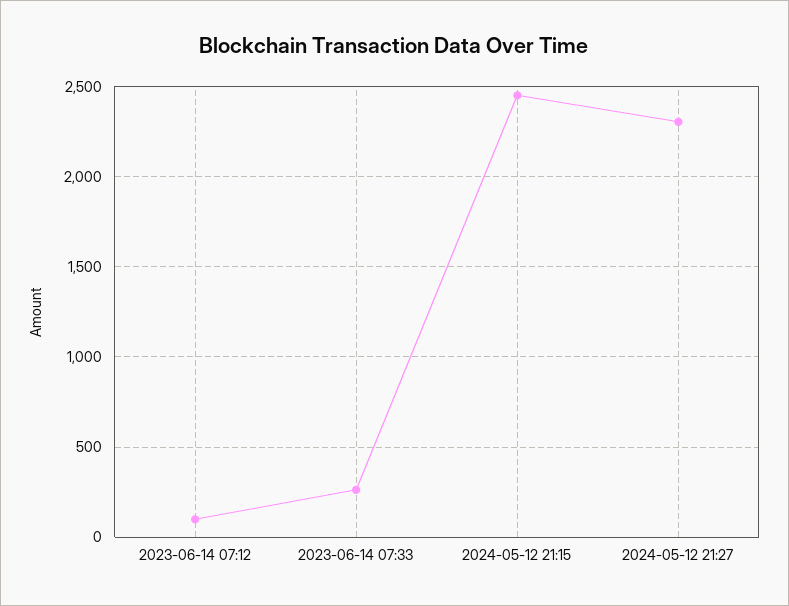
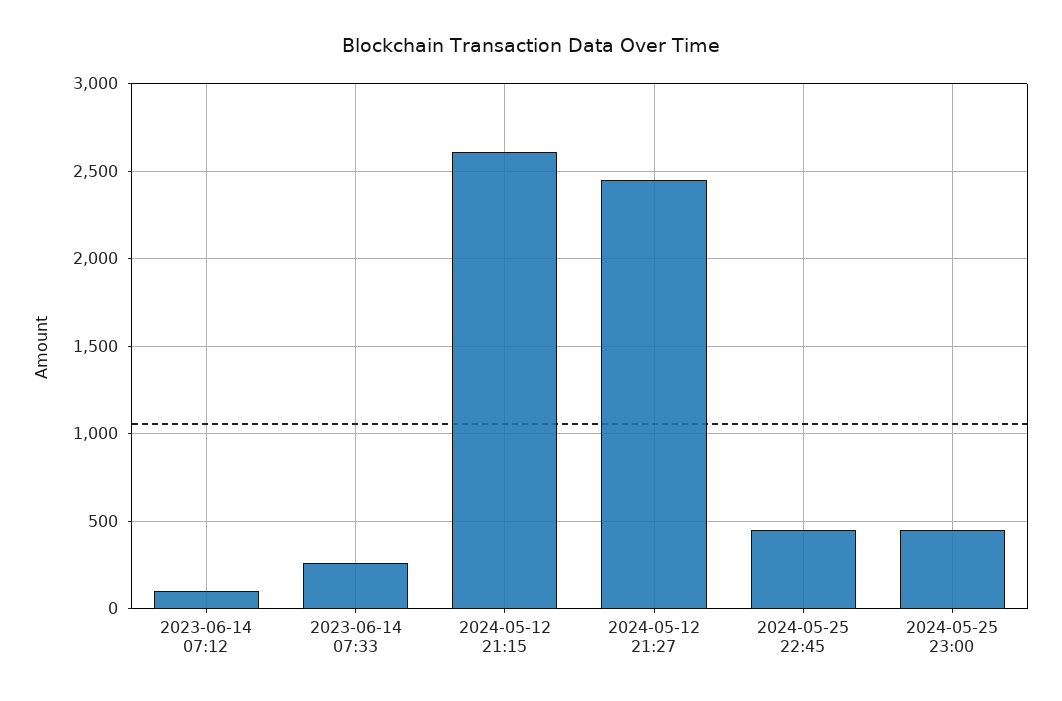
2024-05-12 21:15: 2450 -> 2600
2024-05-12 21:27: 2300 -> 2450
2024-05-25 22:45: none -> 450
2024-05-25 23:00: none -> 450

